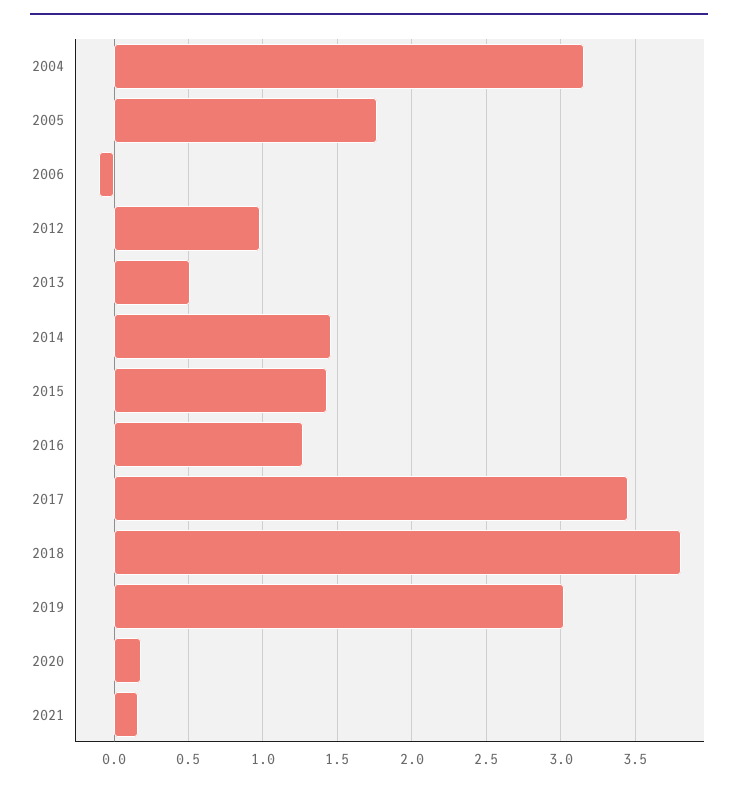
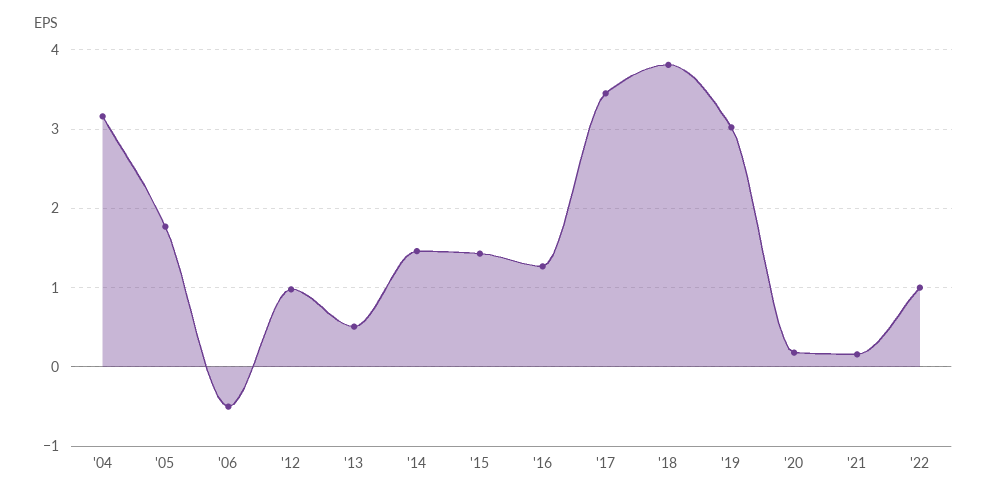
2006: -0.1 -> -0.5
'22: none -> 1

